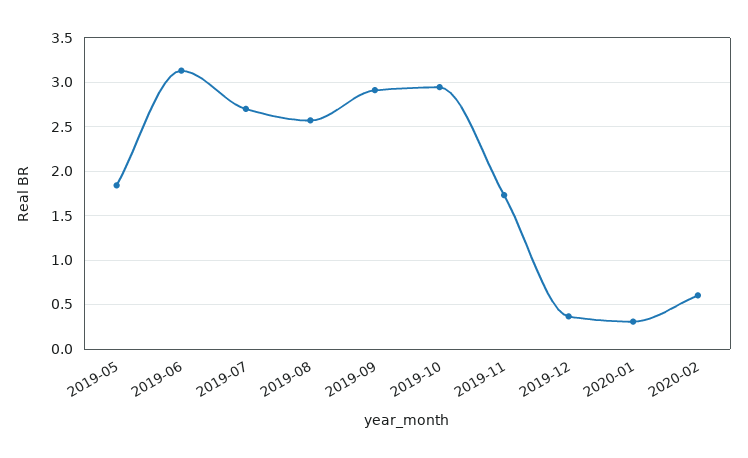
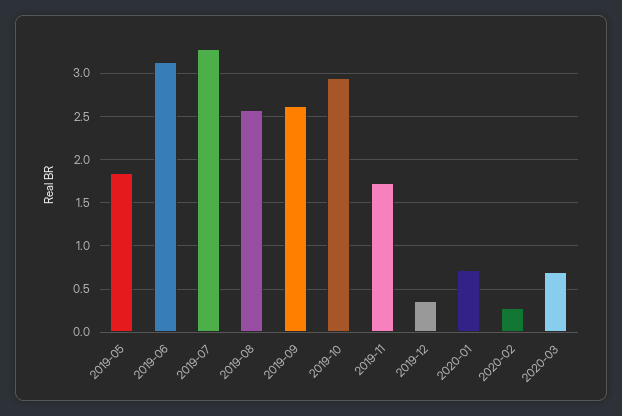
2019-07: 2.7 -> 3.3
2019-09: 2.9 -> 2.6
2020-01: 0.3 -> 0.7
2020-02: 0.6 -> 0.3
2020-03: none -> 0.7

